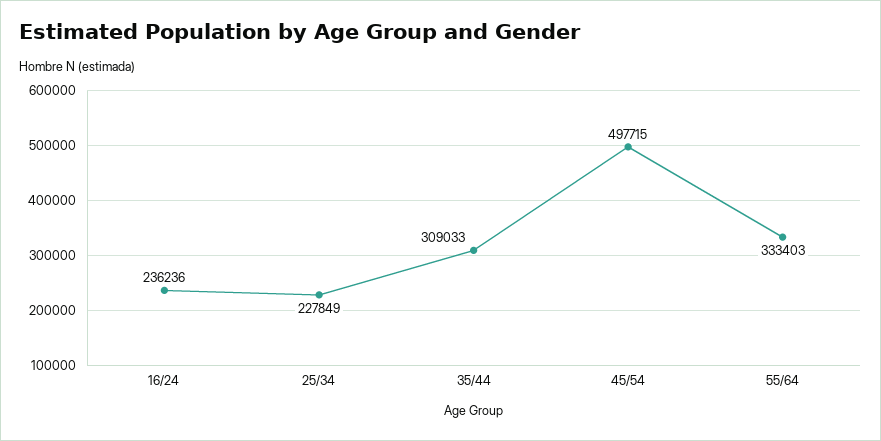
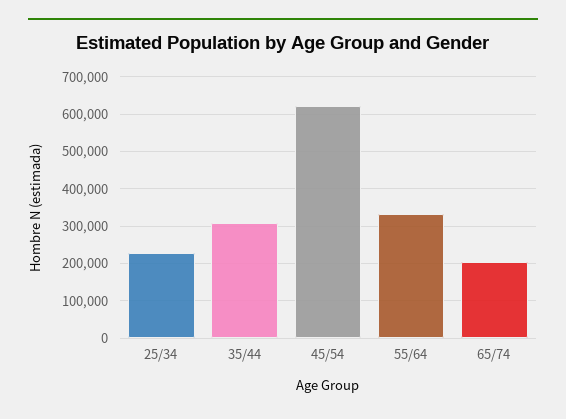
16/24: 236236 -> none
45/54: 497715 -> 620000
65/74: none -> 200000

